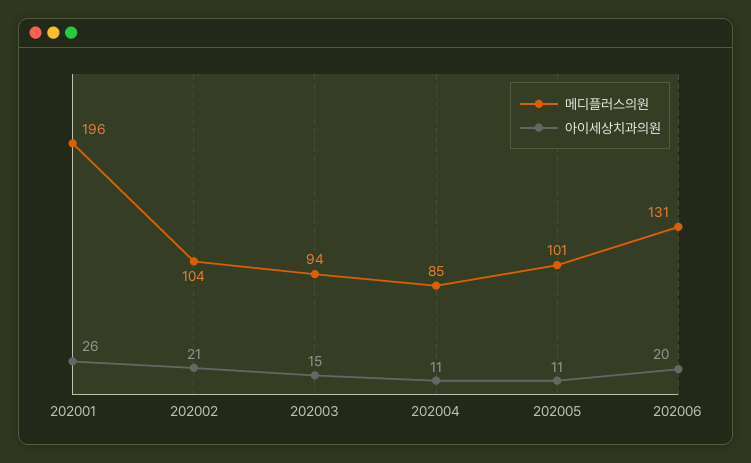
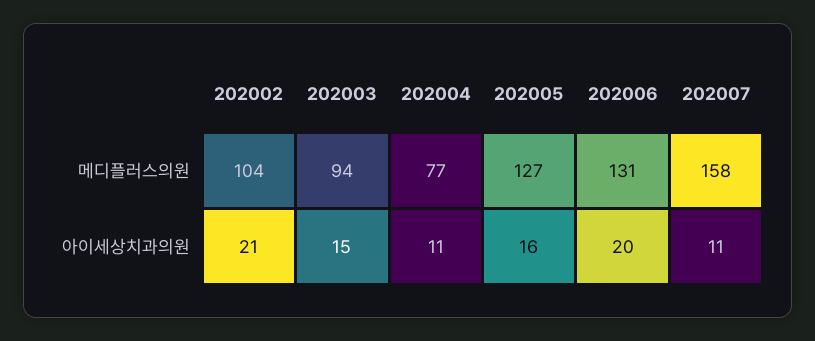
메디플러스의원, 202001: 196 -> none
아이세상치과의원, 202001: 26 -> none
메디플러스의원, 202004: 85 -> 77
메디플러스의원, 202005: 101 -> 127
아이세상치과의원, 202005: 11 -> 16
메디플러스의원, 202007: none -> 158
아이세상치과의원, 202007: none -> 11

